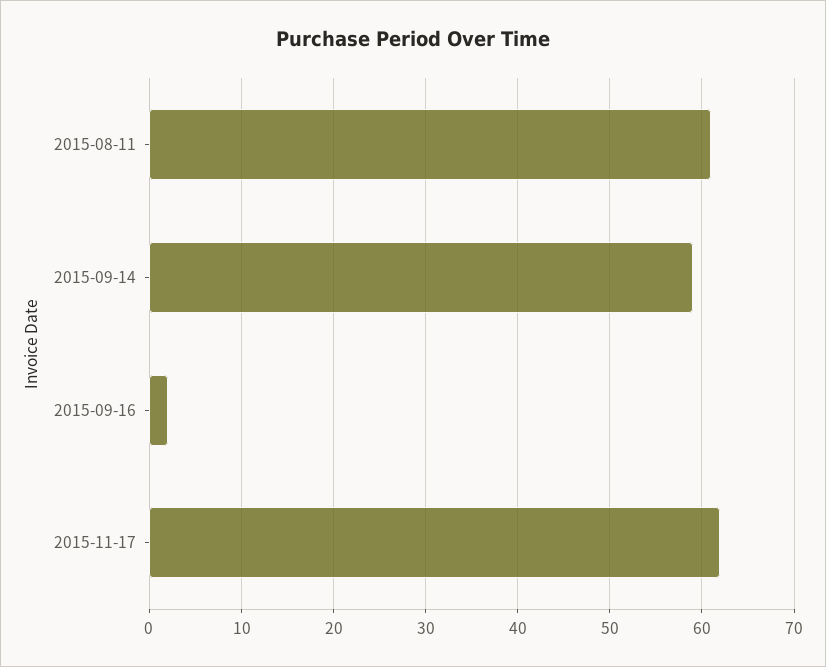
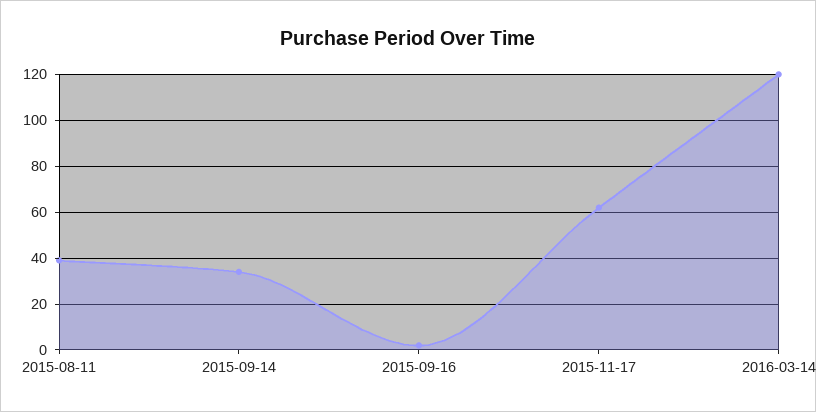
2015-08-11: 61 -> 40
2015-09-14: 59 -> 35
2016-03-14: none -> 120

